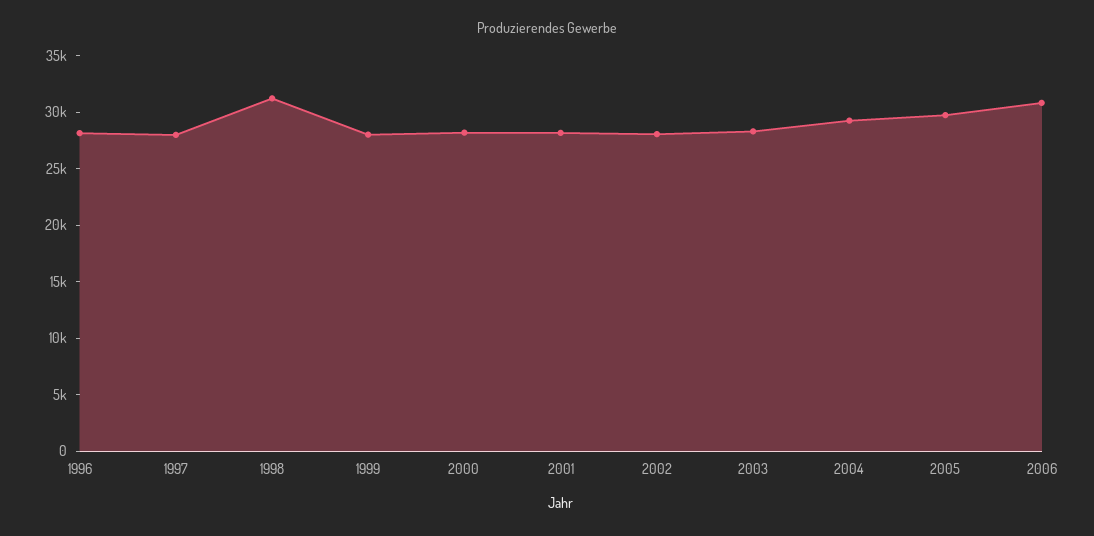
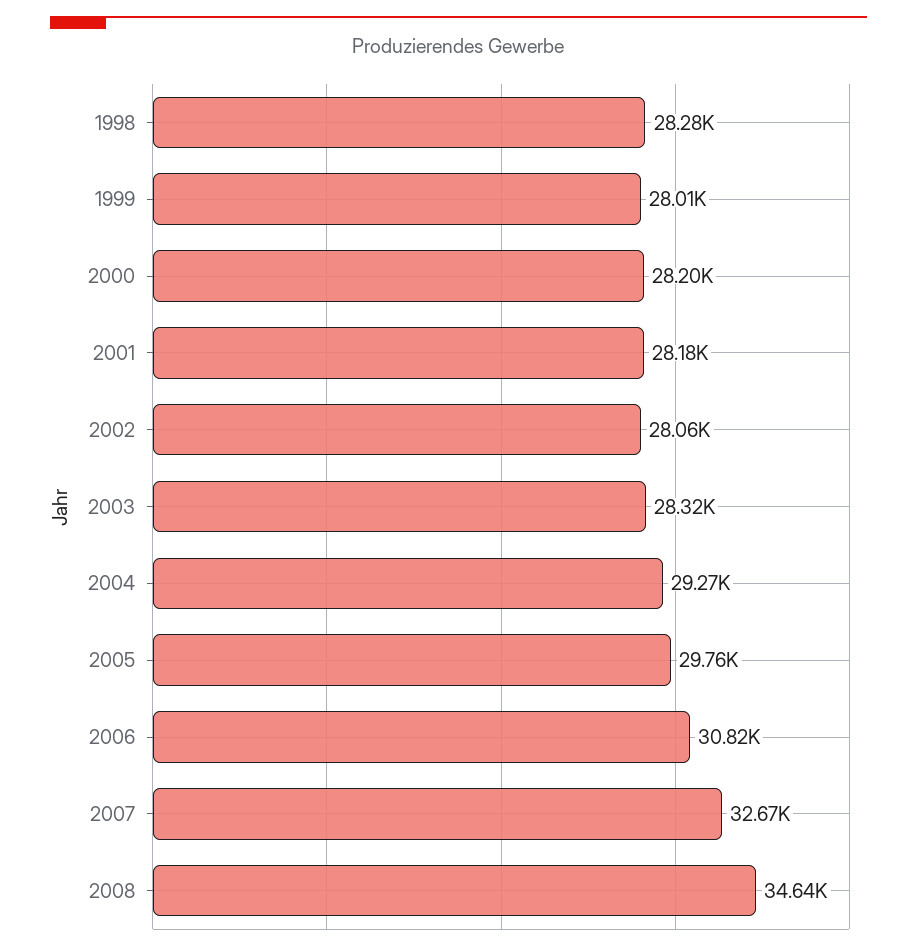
1996: 28000 -> none
1997: 28000 -> none
1998: 31000 -> 28280
2007: none -> 32670
2008: none -> 34640

